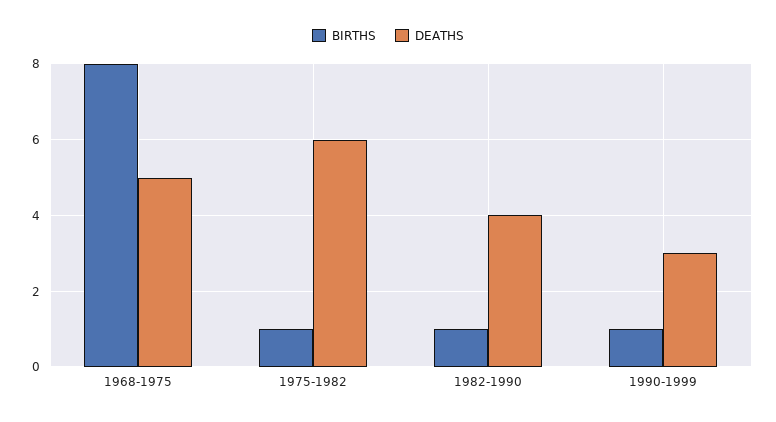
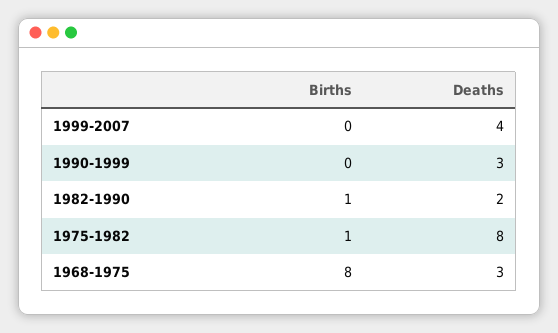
DEATHS, 1968-1975: 5 -> 3
DEATHS, 1975-1982: 6 -> 8
DEATHS, 1982-1990: 4 -> 2
BIRTHS, 1990-1999: 1 -> 0
BIRTHS, 1999-2007: none -> 0
DEATHS, 1999-2007: none -> 4

